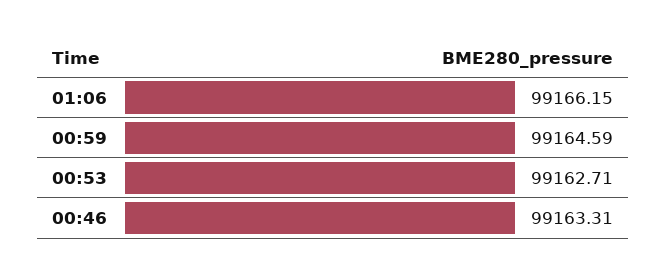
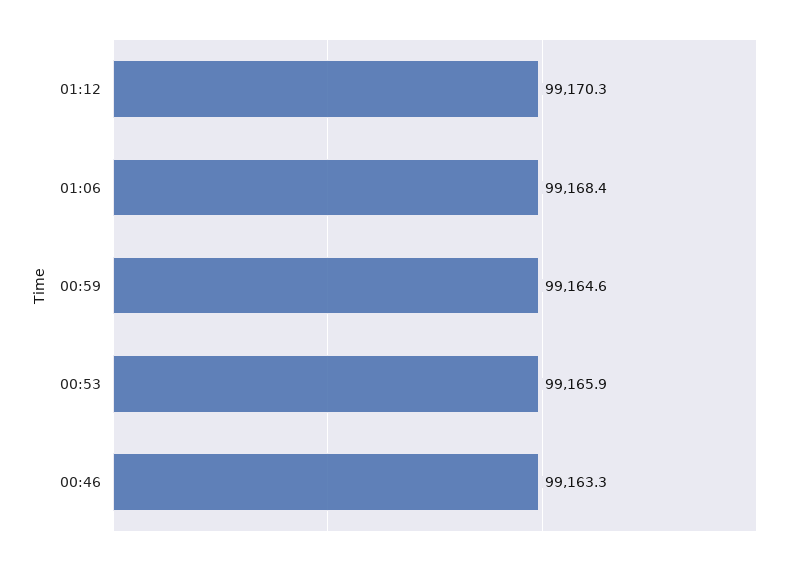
01:06: 99166.15 -> 99168.4
00:53: 99162.71 -> 99165.9
01:12: none -> 99170.3

